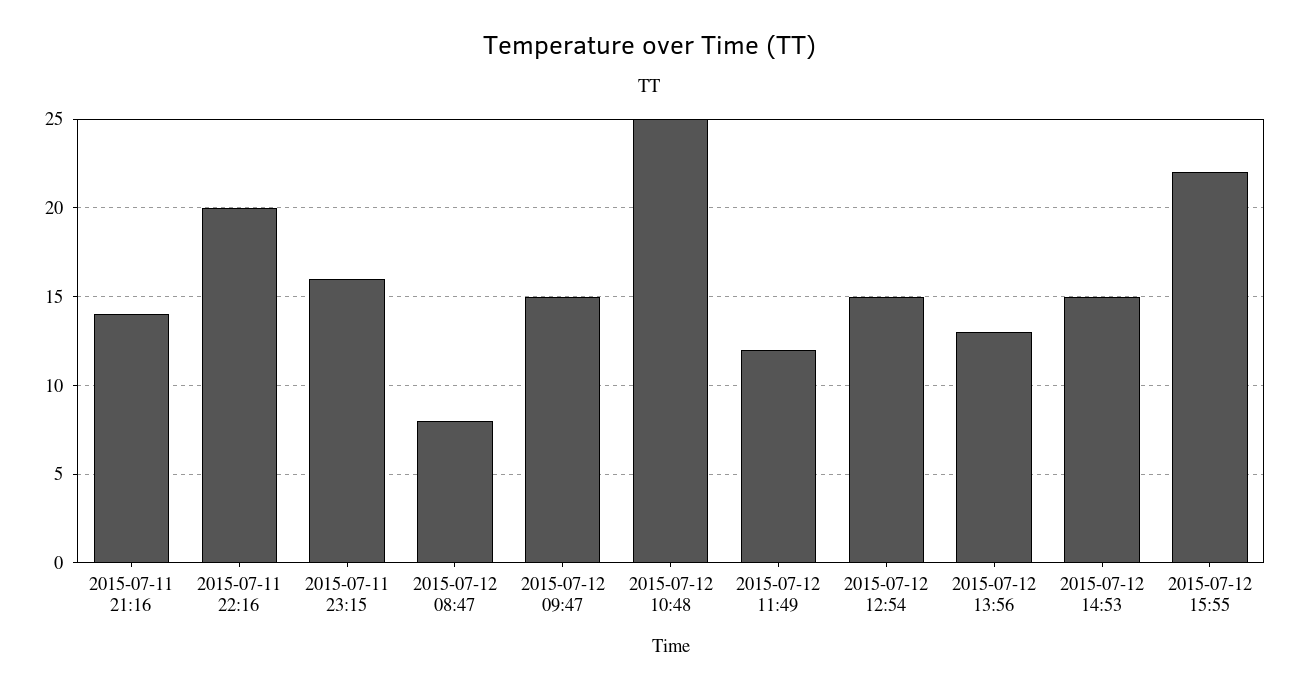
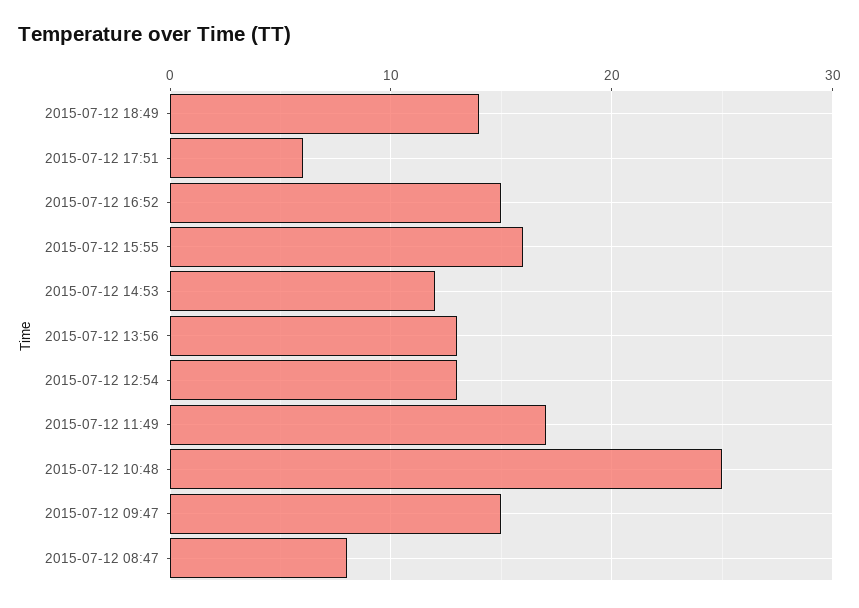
2015-07-11 21:16: 14 -> none
2015-07-11 22:16: 20 -> none
2015-07-11 23:15: 16 -> none
2015-07-12 11:49: 12 -> 17
2015-07-12 12:54: 15 -> 13
2015-07-12 14:53: 15 -> 12
2015-07-12 15:55: 22 -> 16
2015-07-12 18:49: none -> 14
2015-07-12 17:51: none -> 6
2015-07-12 16:52: none -> 15

